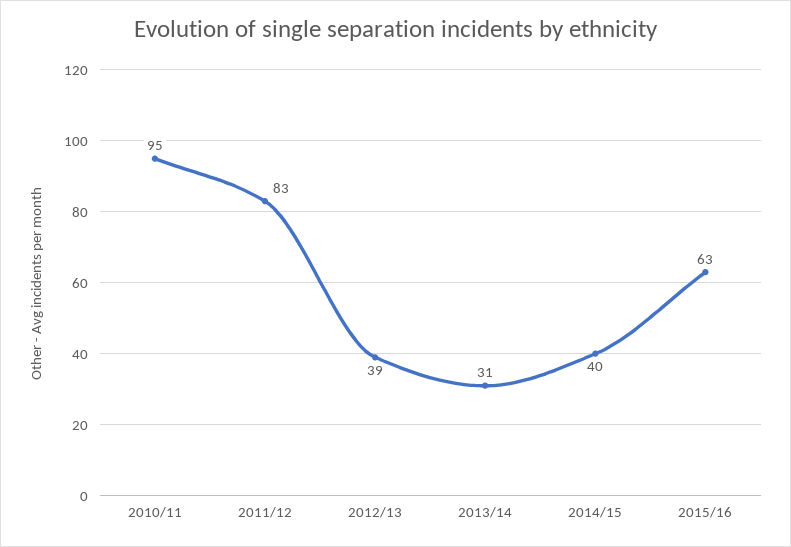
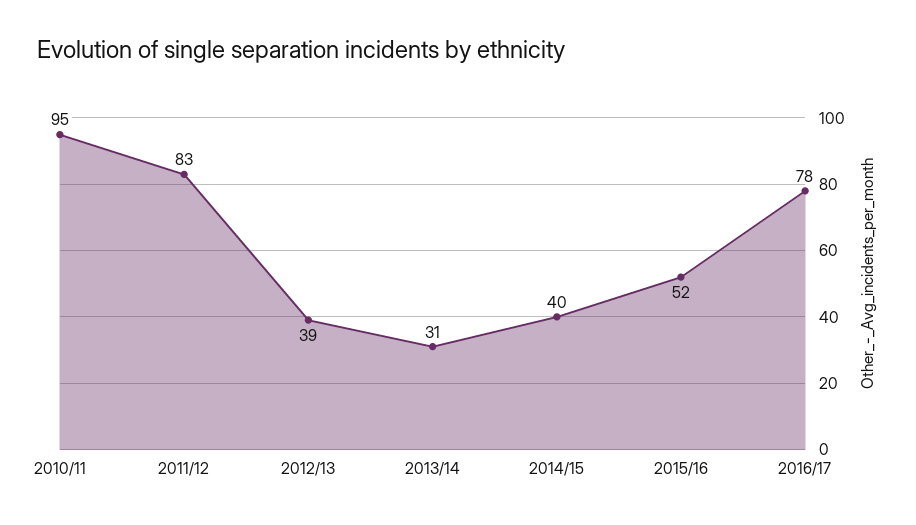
2015/16: 63 -> 52
2016/17: none -> 78

